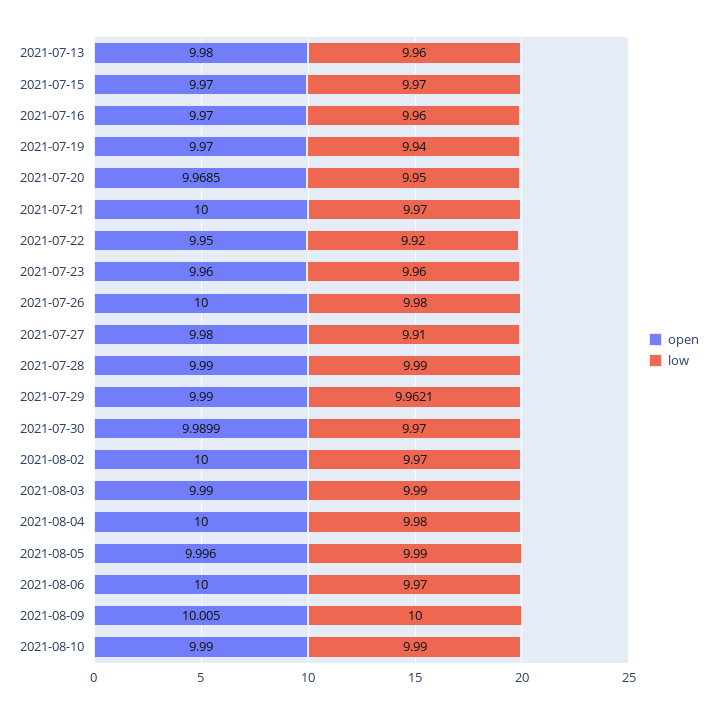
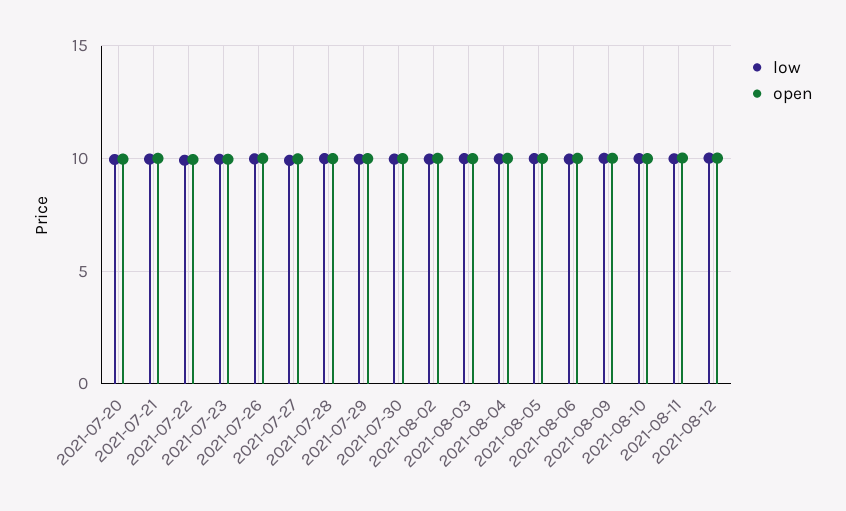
open, 2021-07-13: 9.98 -> none
low, 2021-07-13: 9.96 -> none
open, 2021-07-15: 9.97 -> none
low, 2021-07-15: 9.97 -> none
open, 2021-07-16: 9.97 -> none
low, 2021-07-16: 9.96 -> none
open, 2021-07-19: 9.97 -> none
low, 2021-07-19: 9.94 -> none
low, 2021-08-11: none -> 10
open, 2021-08-11: none -> 10
low, 2021-08-12: none -> 10
open, 2021-08-12: none -> 10

